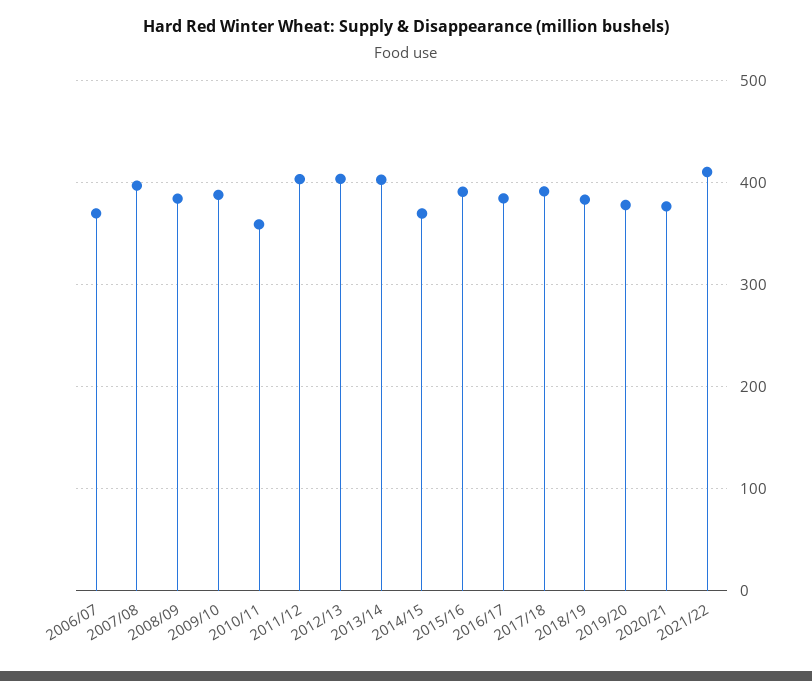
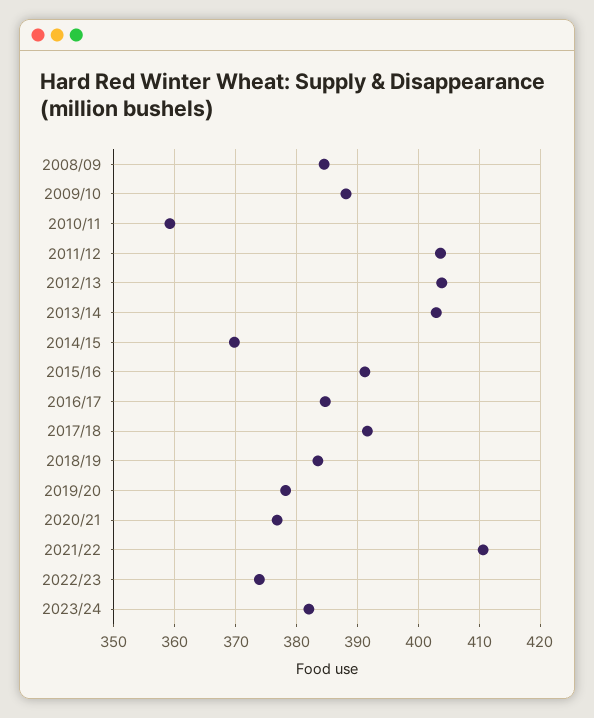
2006/07: 370 -> none
2007/08: 400 -> none
2022/23: none -> 374
2023/24: none -> 382

